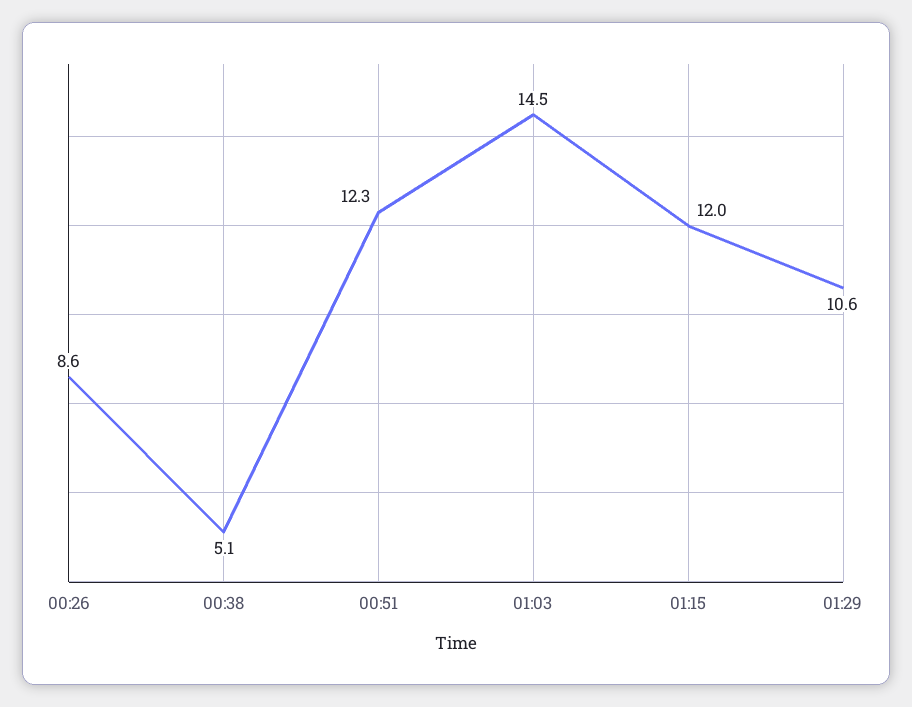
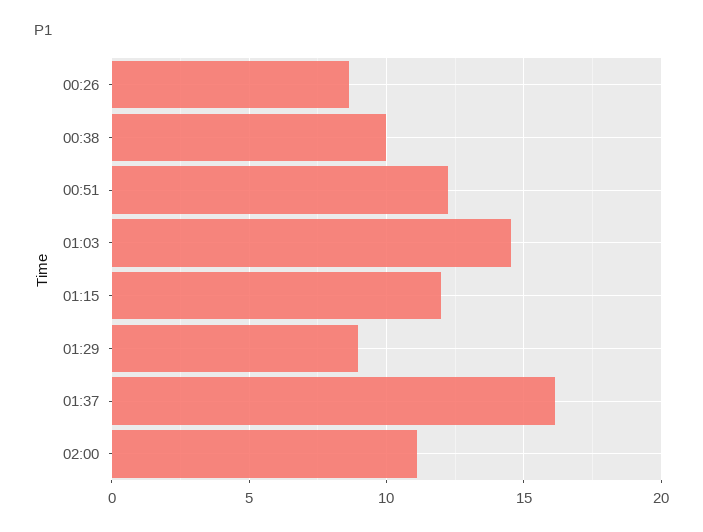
00:38: 5.1 -> 10
01:29: 10.6 -> 9
01:37: none -> 16
02:00: none -> 11

